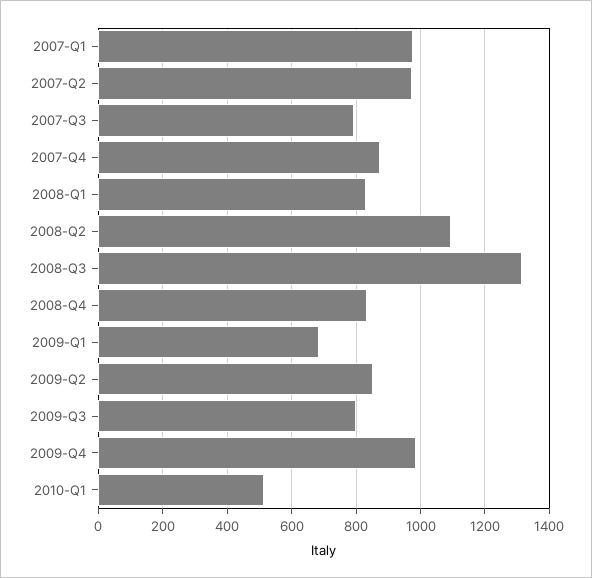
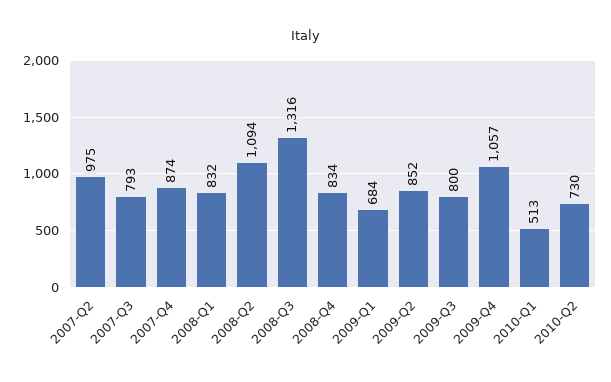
2007-Q1: 980 -> none
2009-Q4: 980 -> 1057
2010-Q2: none -> 730

